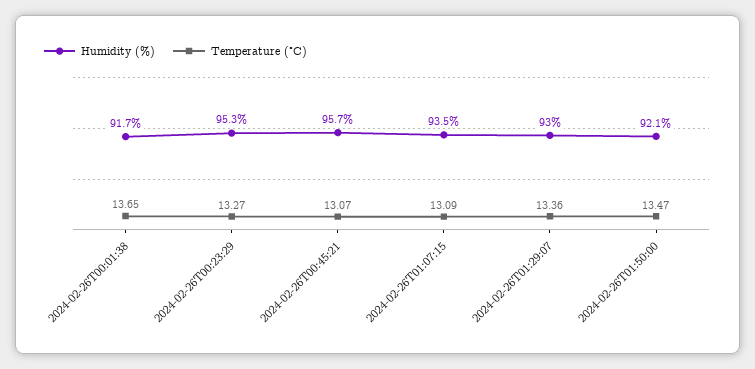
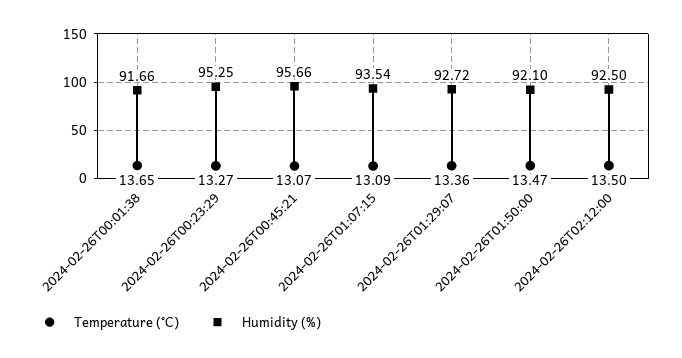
Humidity (%), 2024-02-26T01:29:07: 93 -> 92.72
Temperature (°C), 2024-02-26T02:12:00: none -> 13.5
Humidity (%), 2024-02-26T02:12:00: none -> 92.5

